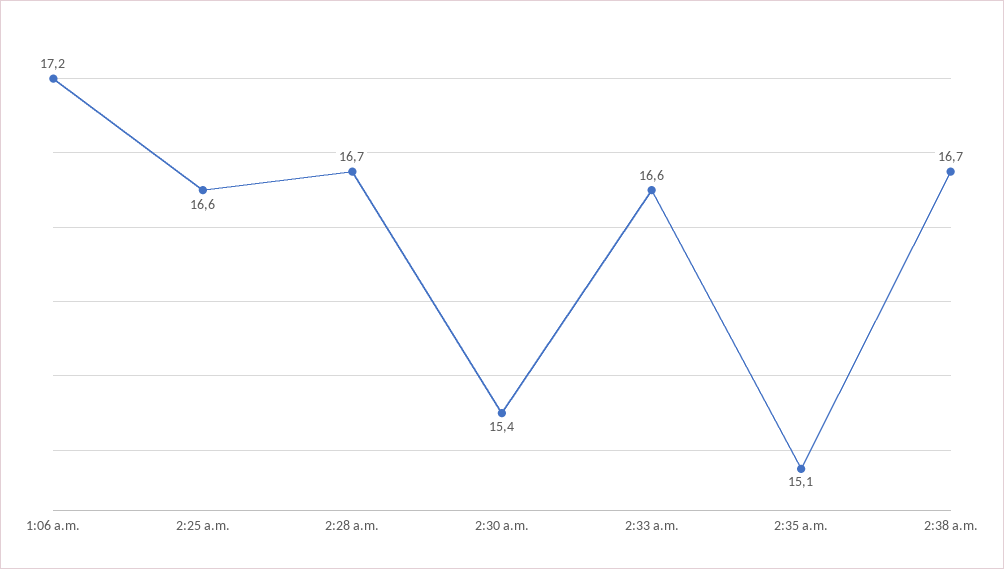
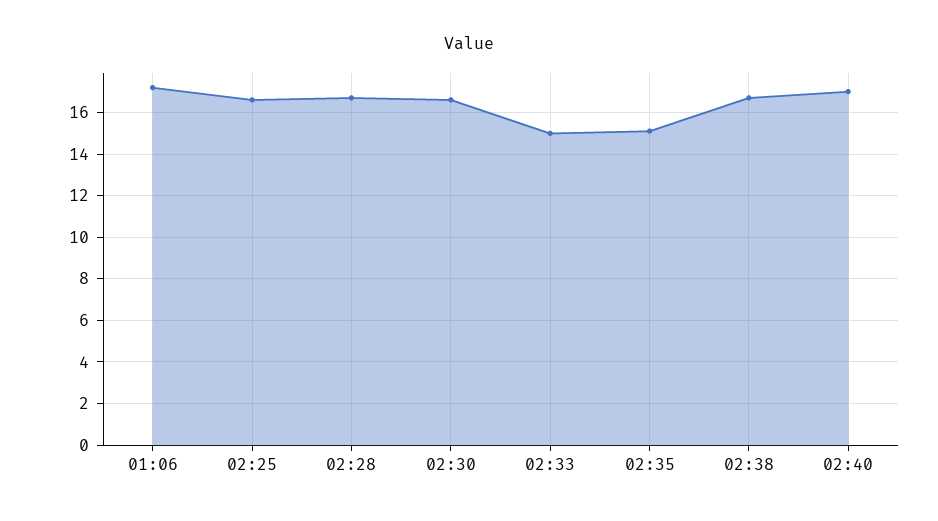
2:30 a.m.: 15.4 -> 16.5
2:33 a.m.: 16.6 -> 15
02:40: none -> 17

